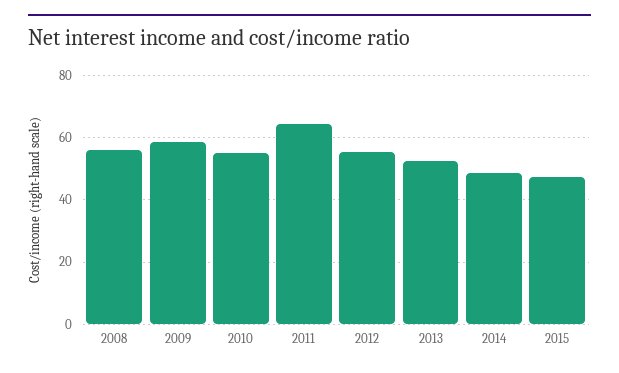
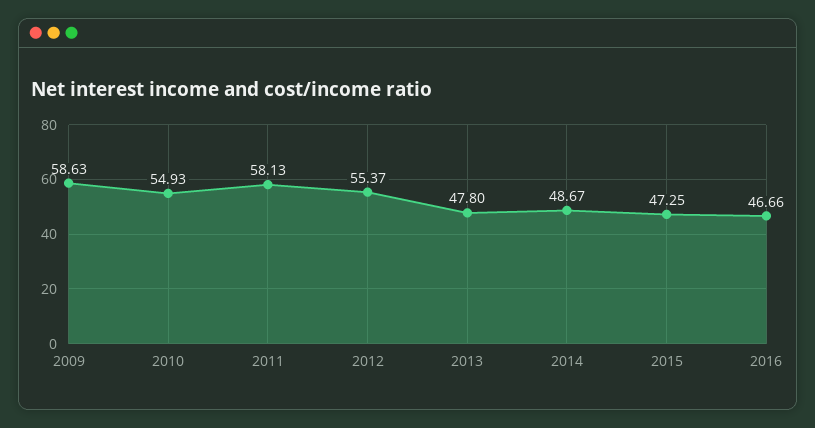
2008: 56 -> none
2011: 64 -> 58.13
2013: 52 -> 47.8
2016: none -> 46.66

